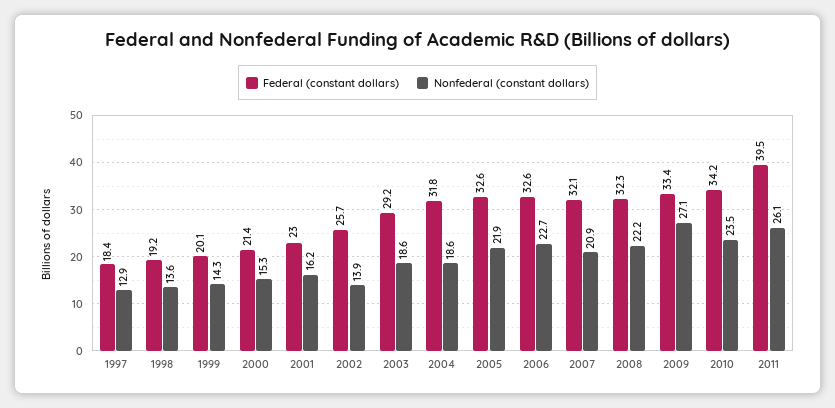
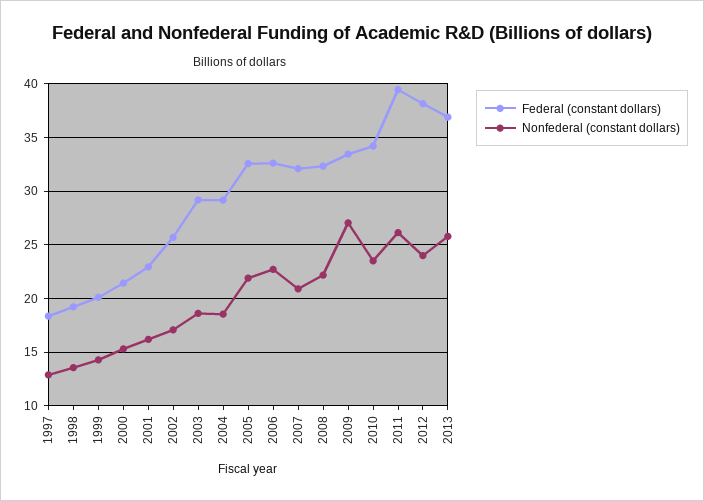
Nonfederal (constant dollars), 2002: 13.9 -> 17
Federal (constant dollars), 2004: 31.8 -> 29
Federal (constant dollars), 2012: none -> 38
Nonfederal (constant dollars), 2012: none -> 24
Federal (constant dollars), 2013: none -> 37
Nonfederal (constant dollars), 2013: none -> 26

